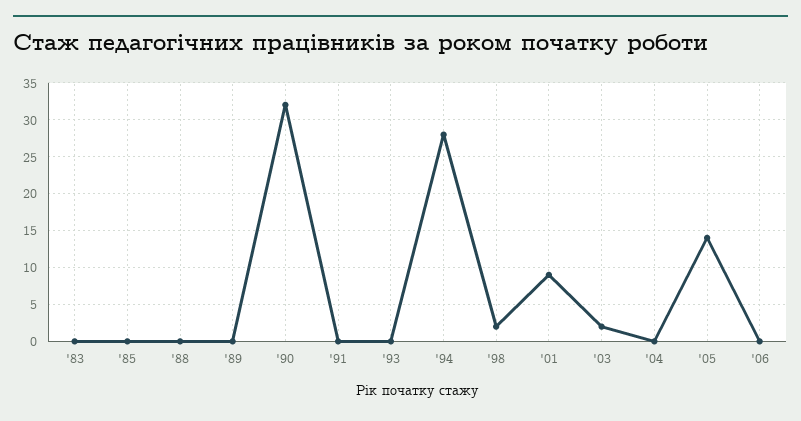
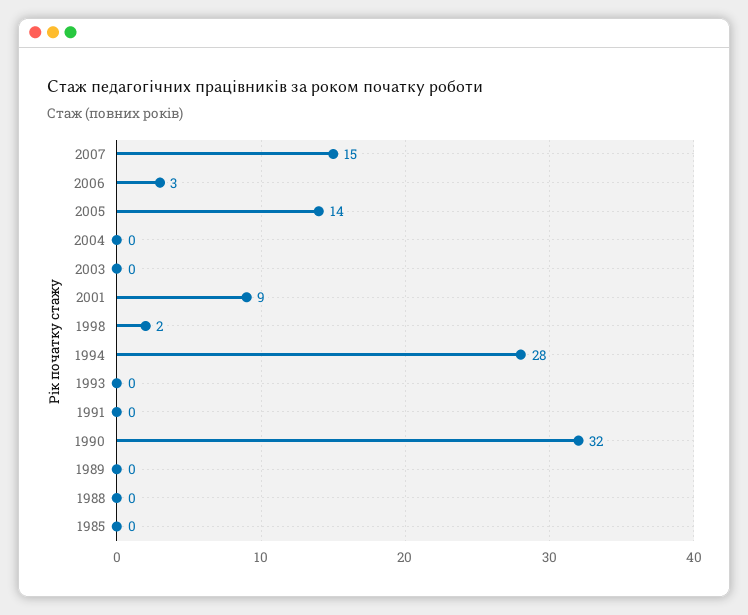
'83: 0 -> none
'03: 2 -> 0
'06: 0 -> 3
2007: none -> 15

